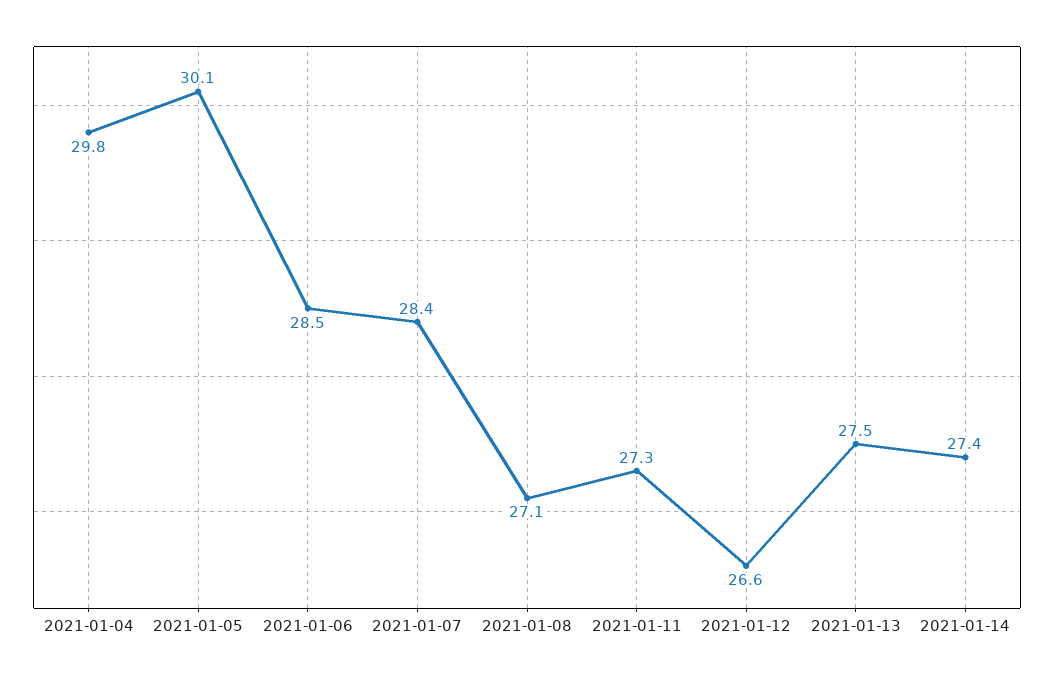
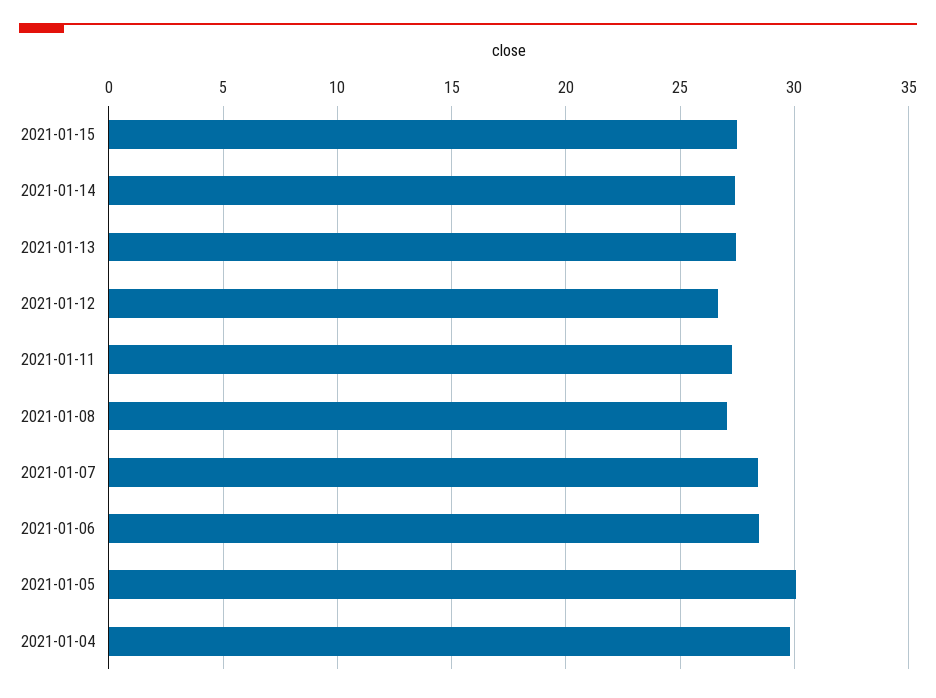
2021-01-15: none -> 27.5

